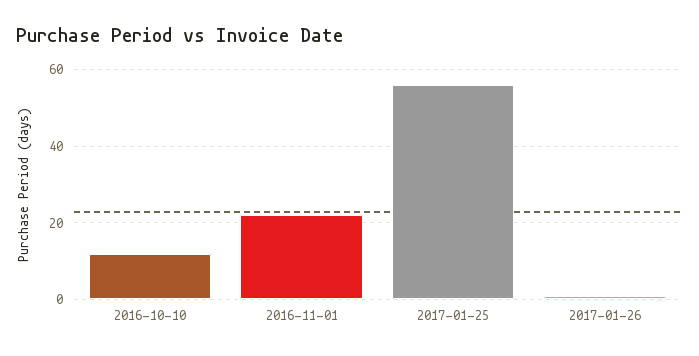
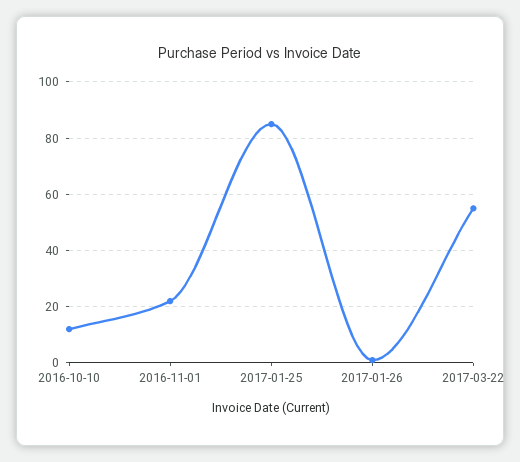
2017-01-25: 55 -> 85
2017-03-22: none -> 55

